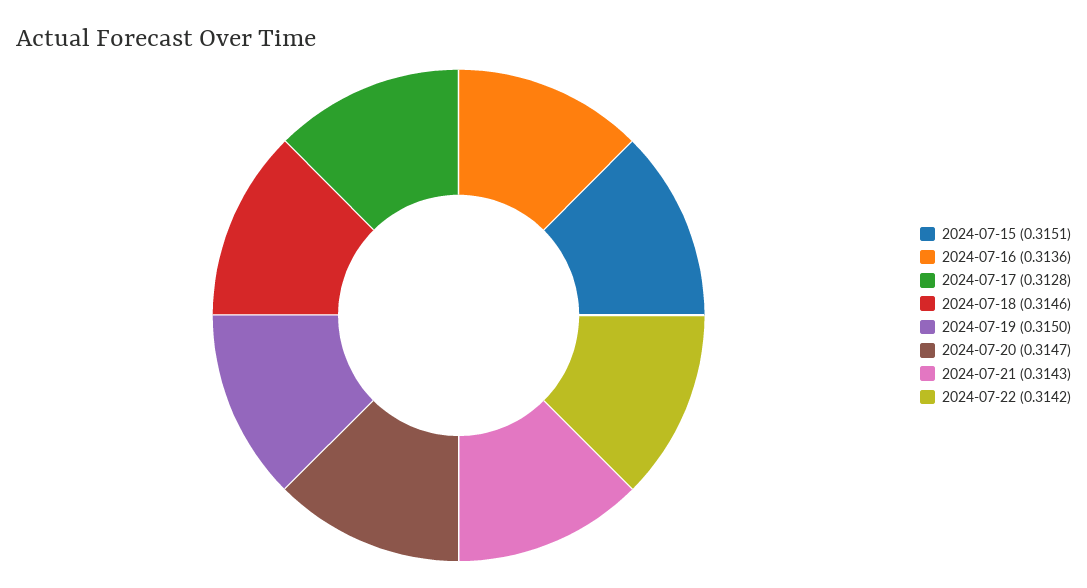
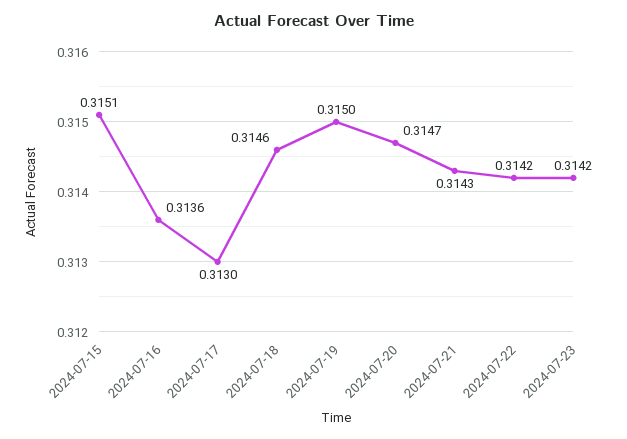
2024-07-17: 0.3128 -> 0.313
2024-07-23: none -> 0.3142

